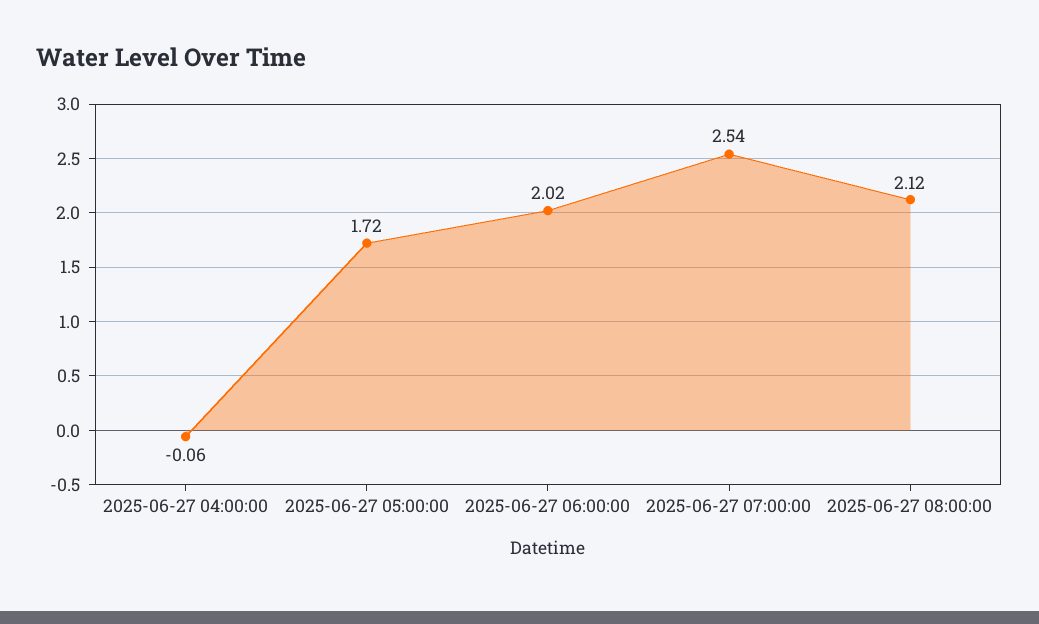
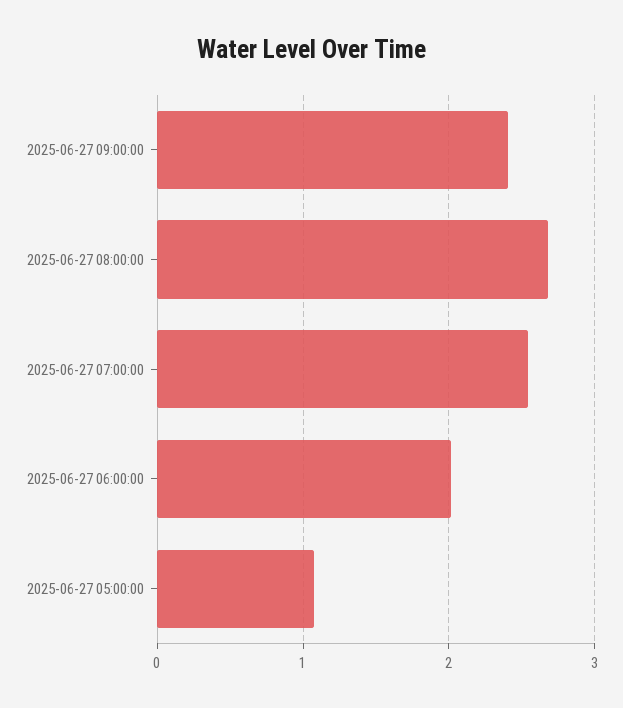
2025-06-27 04:00:00: -0.06 -> none
2025-06-27 05:00:00: 1.72 -> 1.1
2025-06-27 08:00:00: 2.12 -> 2.7
2025-06-27 09:00:00: none -> 2.4

